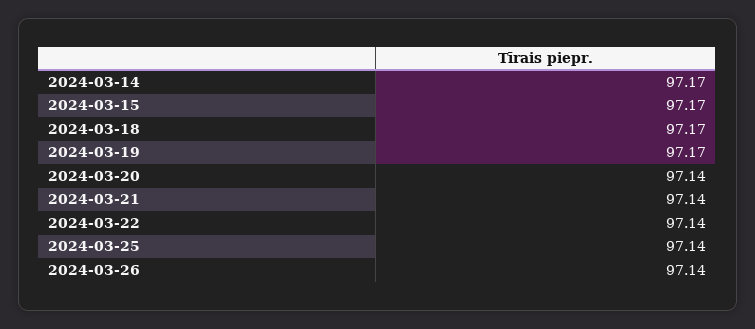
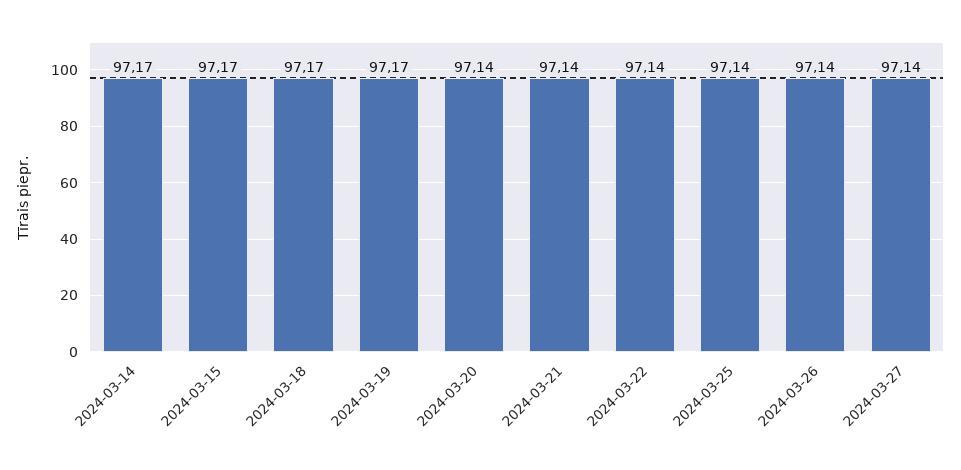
2024-03-27: none -> 97.14

